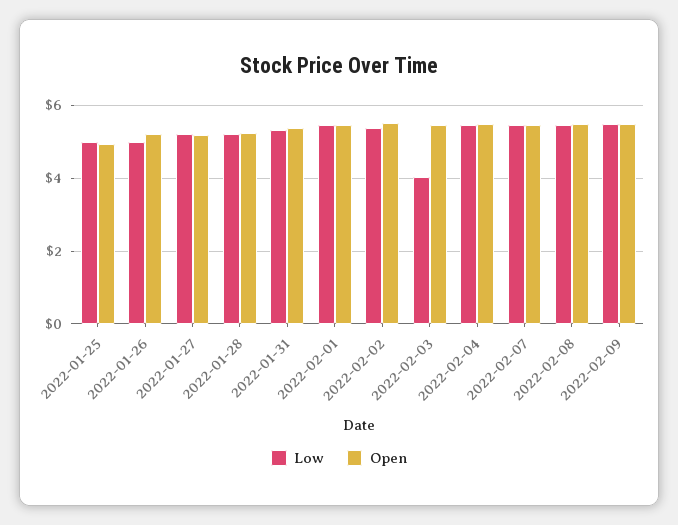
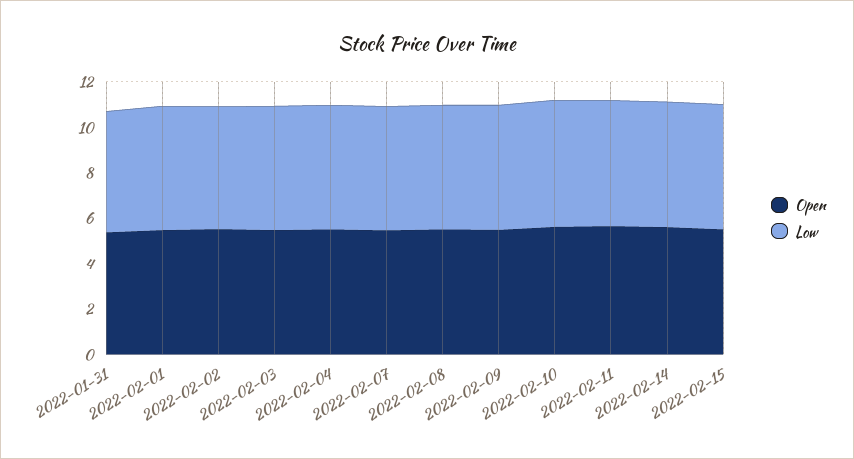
Low, 2022-01-25: 5 -> none
Open, 2022-01-25: 5 -> none
Low, 2022-01-26: 5 -> none
Open, 2022-01-26: 5.2 -> none
Low, 2022-01-27: 5.2 -> none
Open, 2022-01-27: 5.2 -> none
Low, 2022-01-28: 5.2 -> none
Open, 2022-01-28: 5.2 -> none
Low, 2022-02-03: 4 -> 5.5
Open, 2022-02-10: none -> 5.5
Low, 2022-02-10: none -> 5.5
Open, 2022-02-11: none -> 5.5
Low, 2022-02-11: none -> 5.5
Open, 2022-02-14: none -> 5.5
Low, 2022-02-14: none -> 5.5
Open, 2022-02-15: none -> 5.5
Low, 2022-02-15: none -> 5.5

